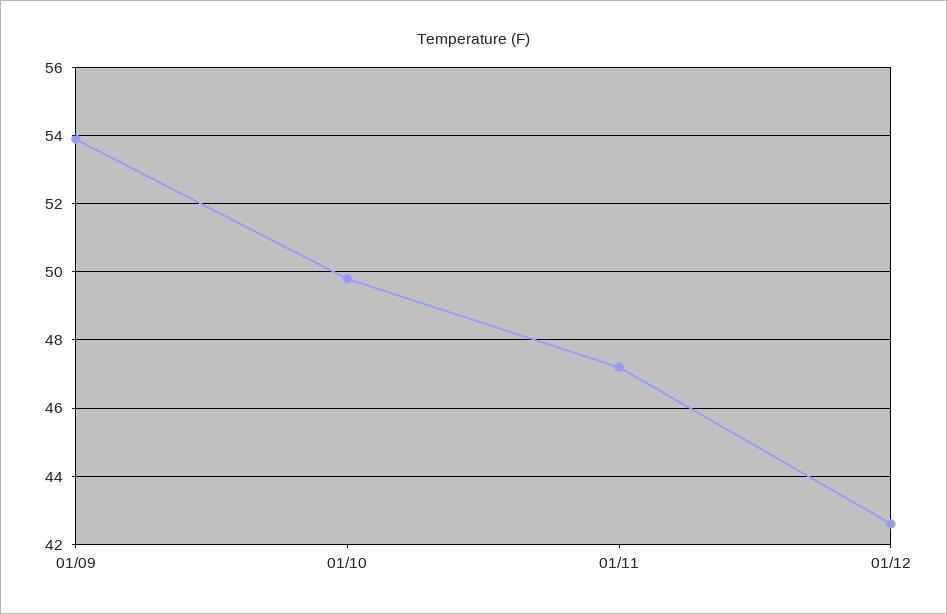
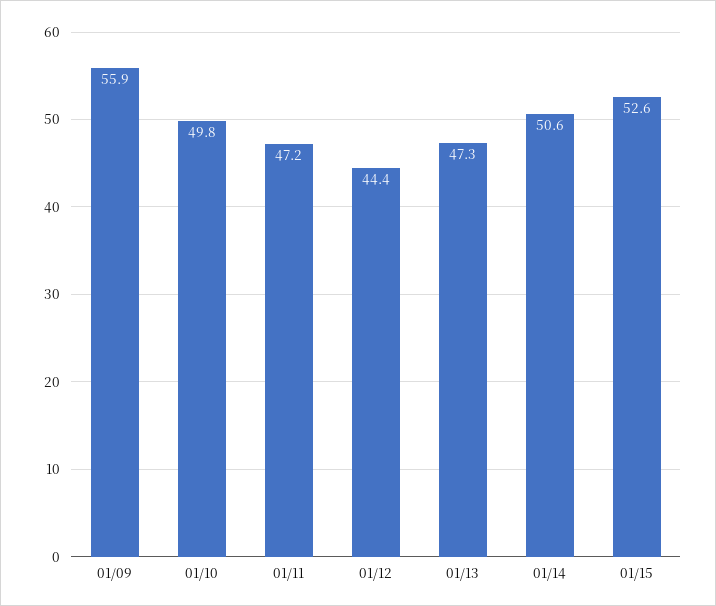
01/09: 54 -> 55.9
01/12: 42.5 -> 44.4
01/13: none -> 47.3
01/14: none -> 50.6
01/15: none -> 52.6

